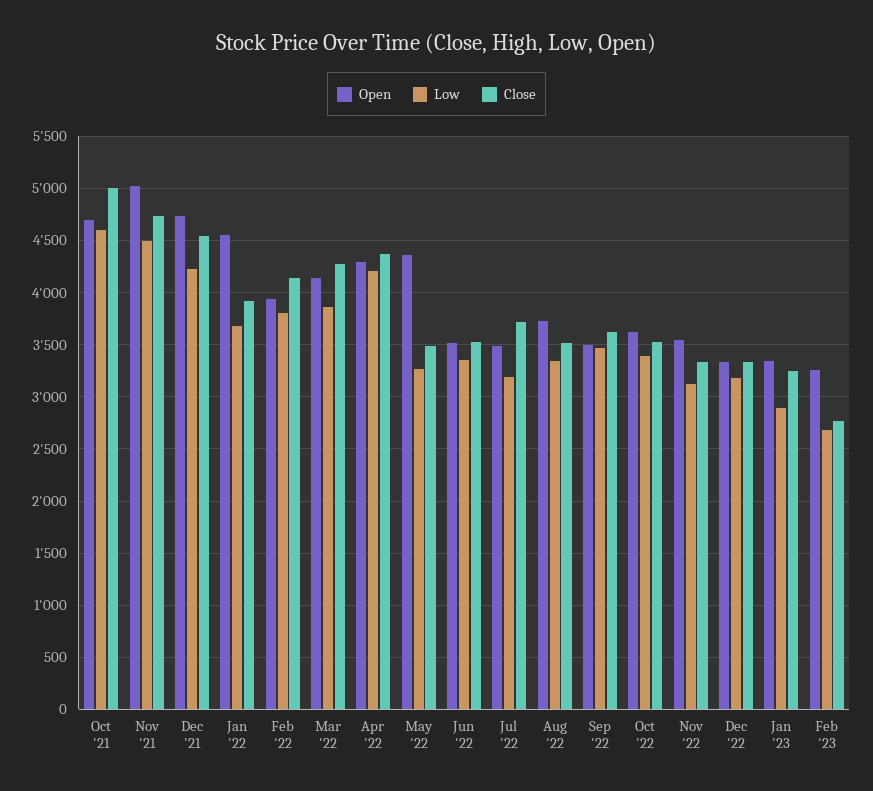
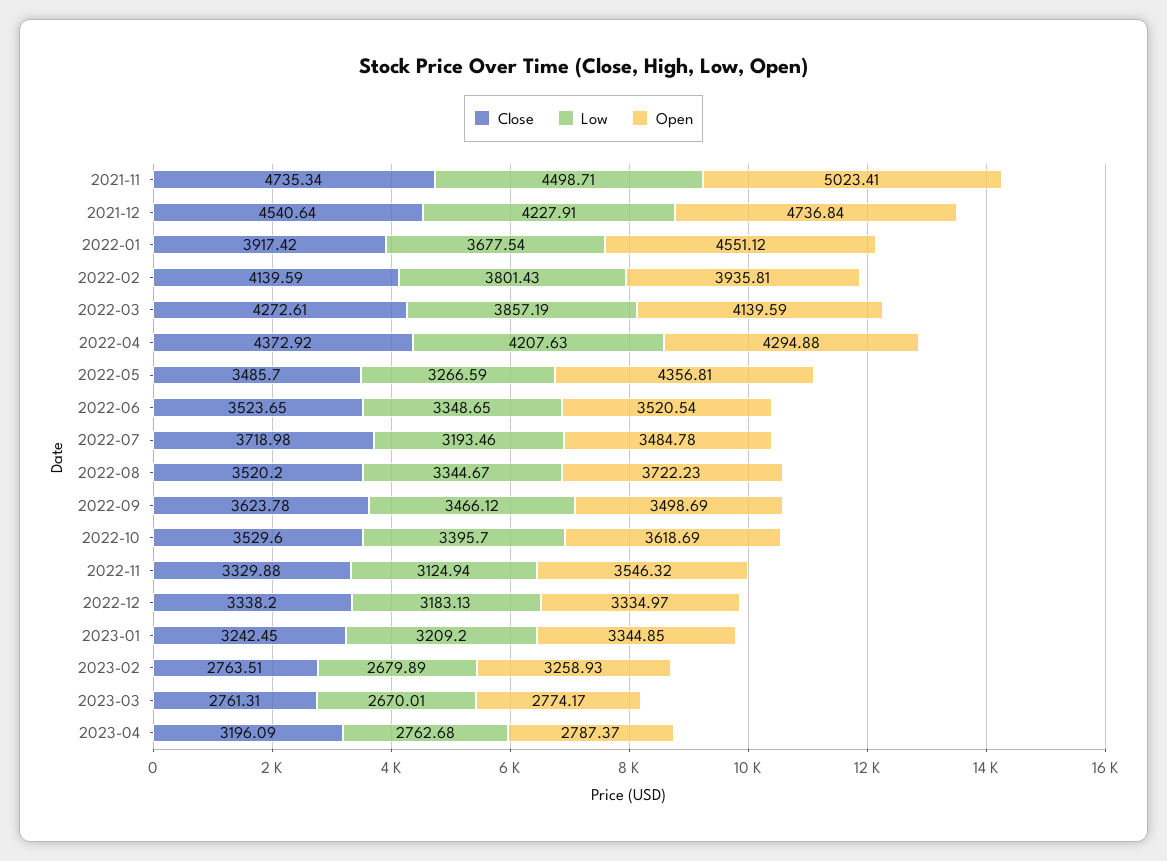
Open, Oct '21: 4700 -> none
Low, Oct '21: 4600 -> none
Close, Oct '21: 5000 -> none
Low, Jan '23: 2900 -> 3209.2
Close, 2023-03: none -> 2761.31
Low, 2023-03: none -> 2670.01
Open, 2023-03: none -> 2774.17
Close, 2023-04: none -> 3196.09
Low, 2023-04: none -> 2762.68
Open, 2023-04: none -> 2787.37

